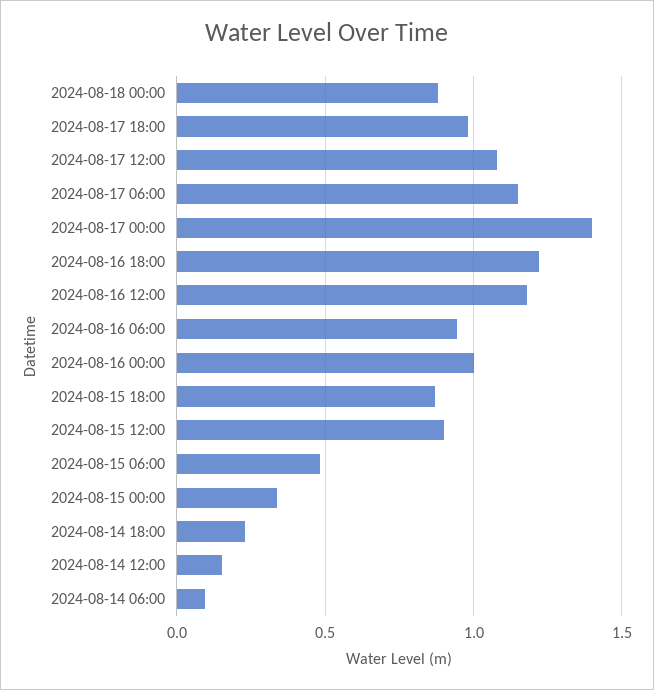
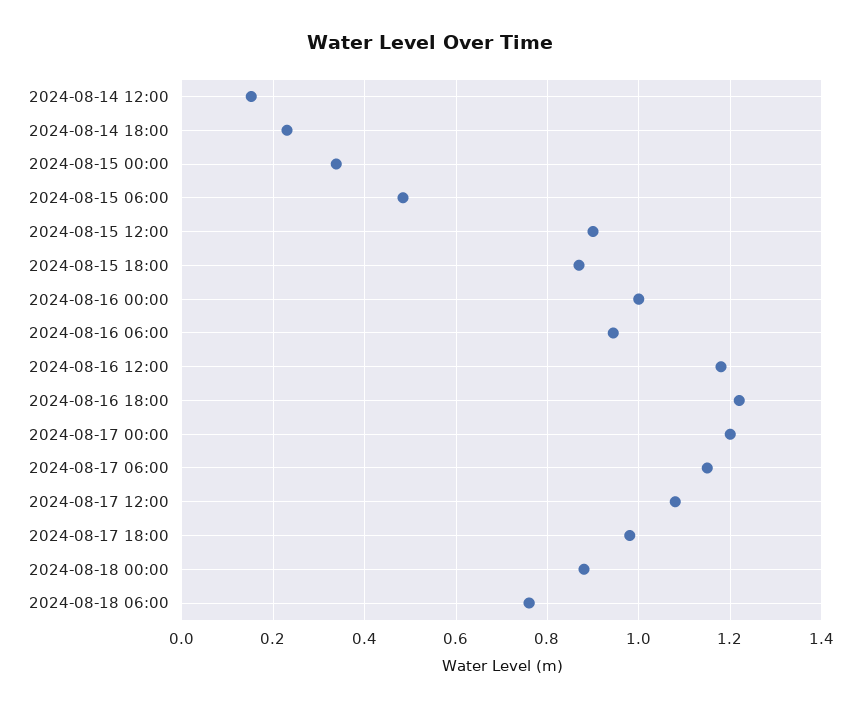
2024-08-17 00:00: 1.4 -> 1.2
2024-08-14 06:00: 0.1 -> none
2024-08-18 06:00: none -> 0.76

